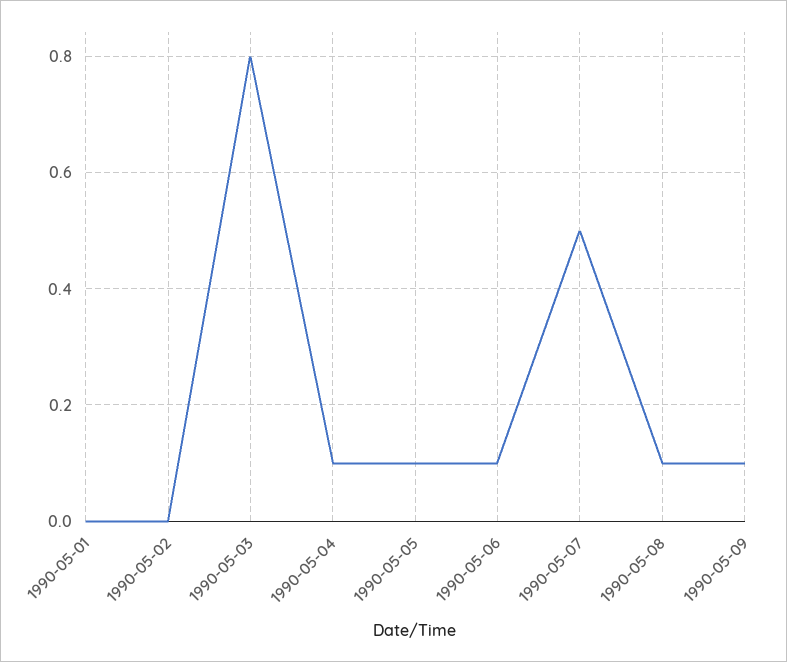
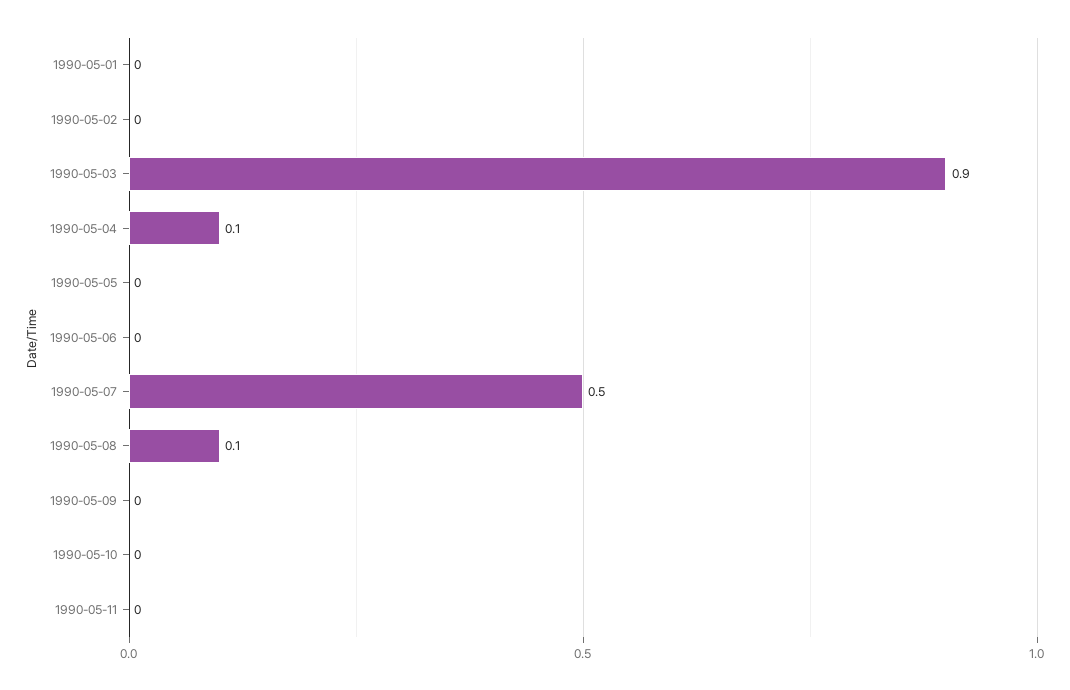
1990-05-03: 0.8 -> 0.9
1990-05-05: 0.1 -> 0
1990-05-06: 0.1 -> 0
1990-05-09: 0.1 -> 0
1990-05-10: none -> 0
1990-05-11: none -> 0

